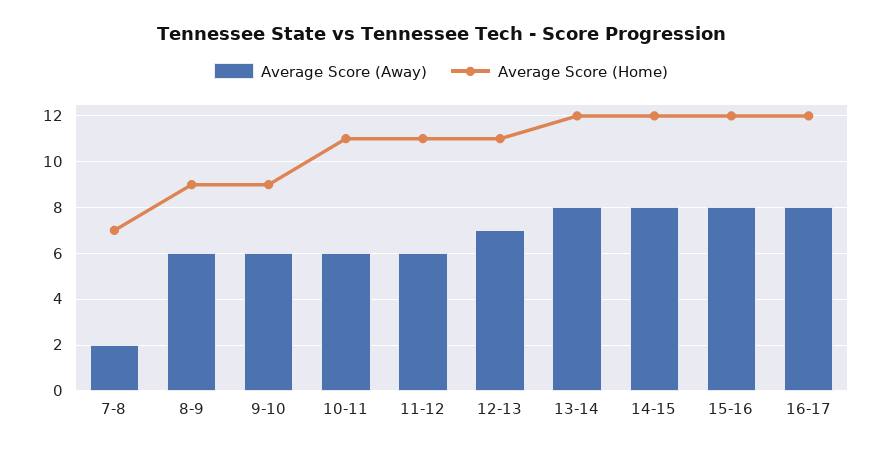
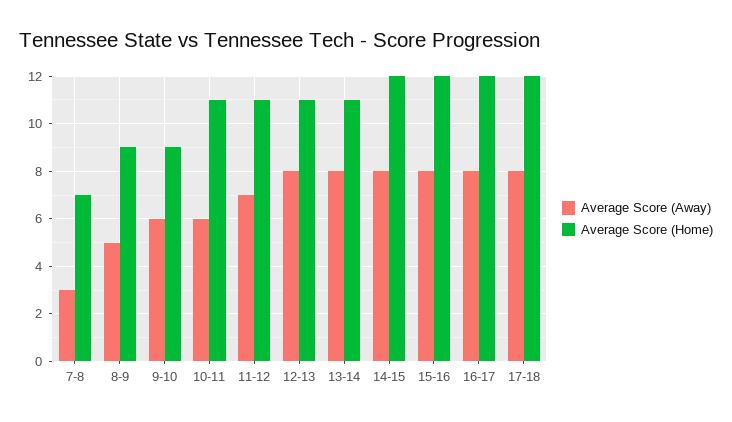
Average Score (Away), 7-8: 2 -> 3
Average Score (Away), 8-9: 6 -> 5
Average Score (Away), 11-12: 6 -> 7
Average Score (Away), 12-13: 7 -> 8
Average Score (Home), 13-14: 12 -> 11
Average Score (Away), 17-18: none -> 8
Average Score (Home), 17-18: none -> 12

